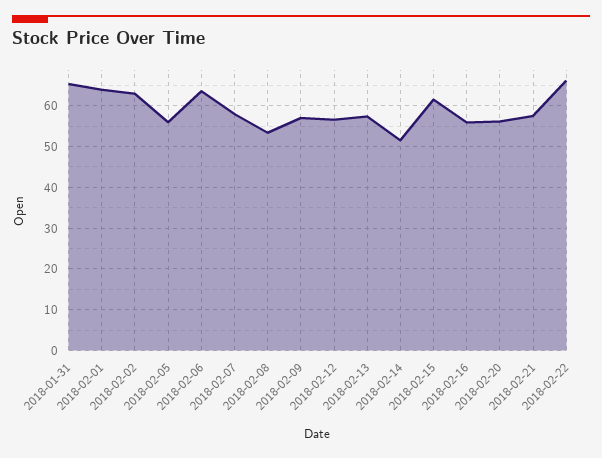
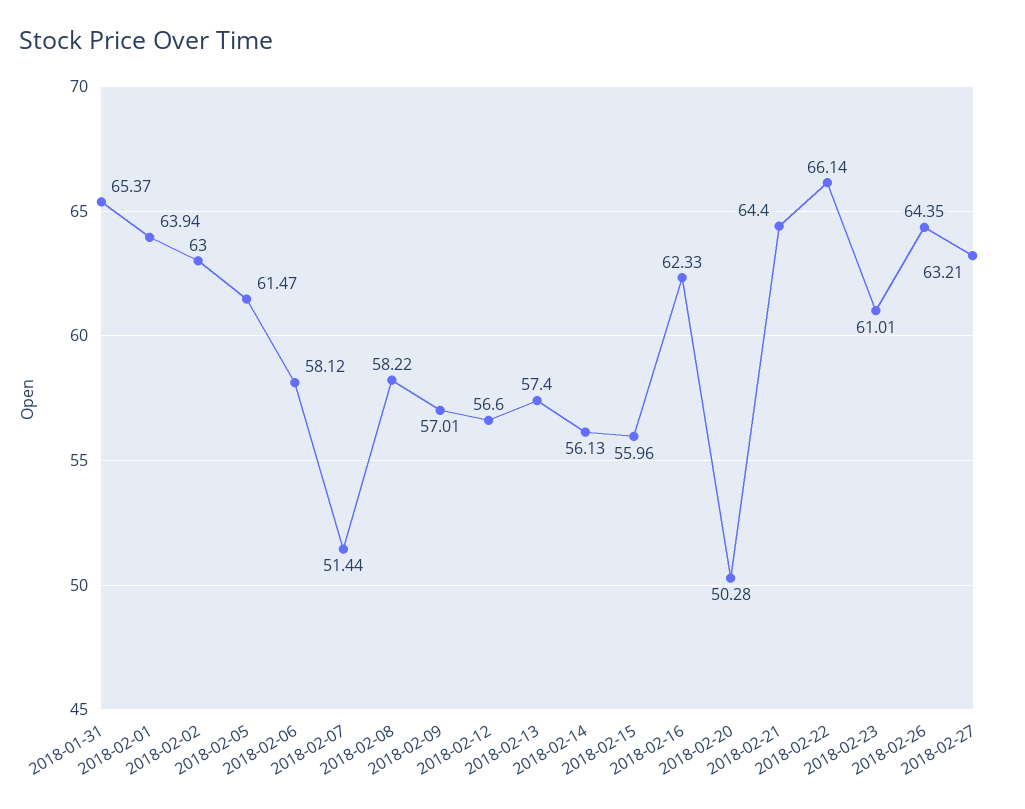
2018-02-05: 56 -> 61.47
2018-02-06: 64 -> 58.12
2018-02-07: 58 -> 51.44
2018-02-08: 54 -> 58.22
2018-02-14: 52 -> 56.13
2018-02-15: 62 -> 55.96
2018-02-16: 56 -> 62.33
2018-02-20: 56 -> 50.28
2018-02-21: 58 -> 64.4
2018-02-23: none -> 61.01
2018-02-26: none -> 64.35
2018-02-27: none -> 63.21

